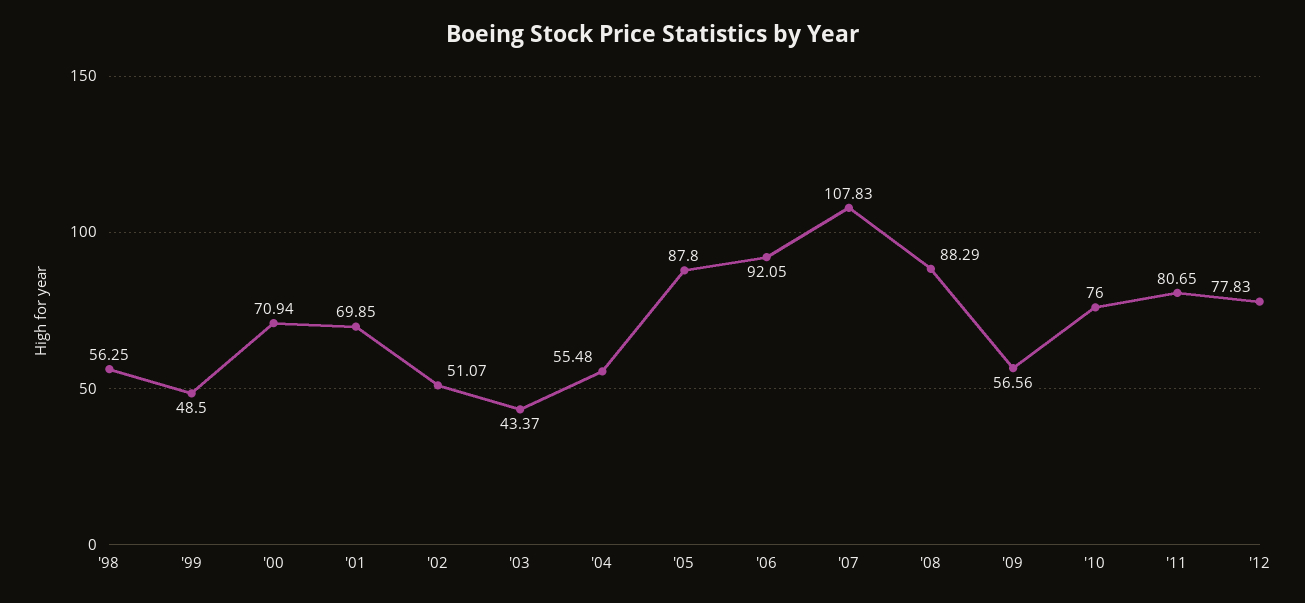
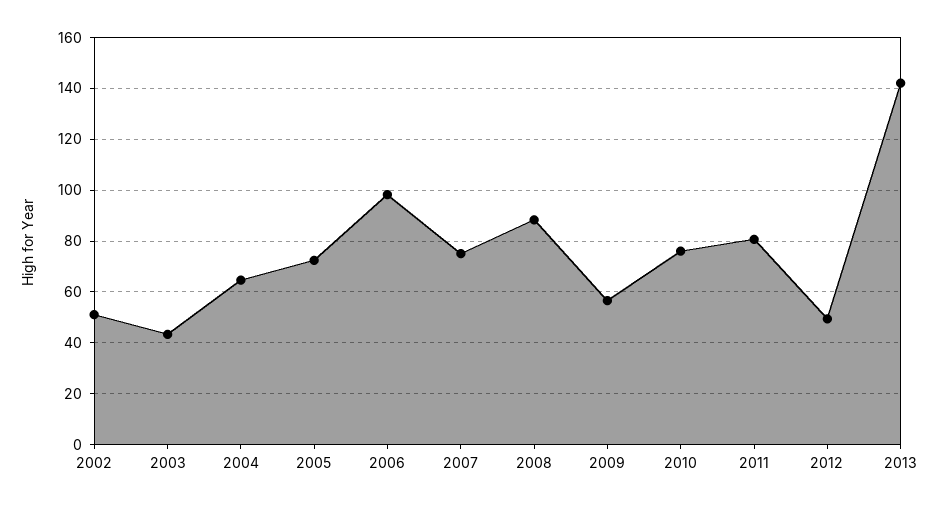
'98: 56.25 -> none
'99: 48.5 -> none
'00: 70.94 -> none
'01: 69.85 -> none
'04: 55.48 -> 65
'05: 87.8 -> 72.5
'06: 92.05 -> 97.5
'07: 107.83 -> 75
'12: 77.83 -> 50
2013: none -> 142.5

